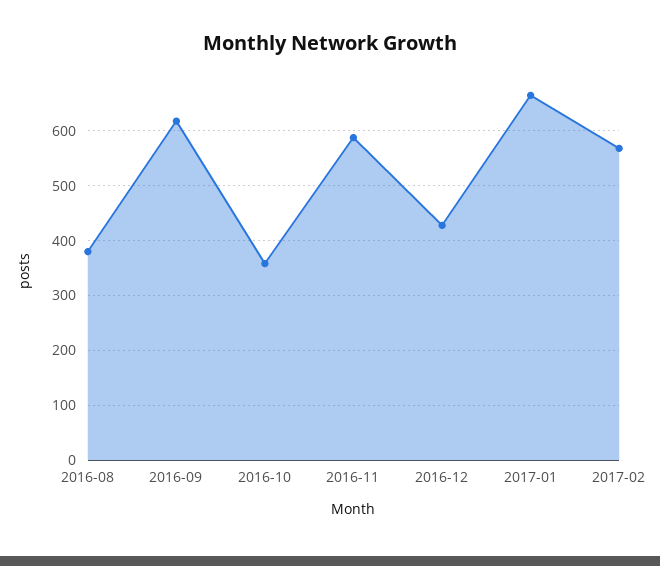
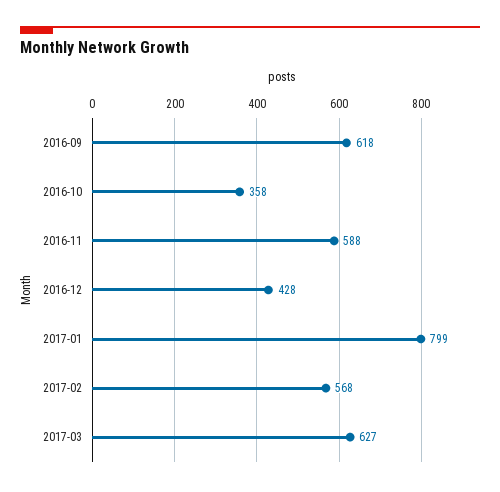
2016-08: 380 -> none
2017-01: 660 -> 799
2017-03: none -> 627

